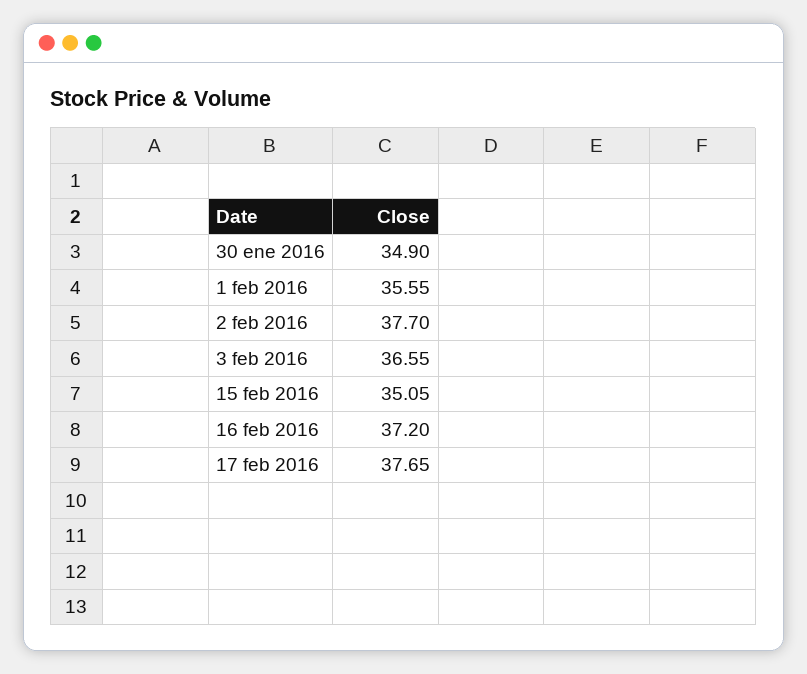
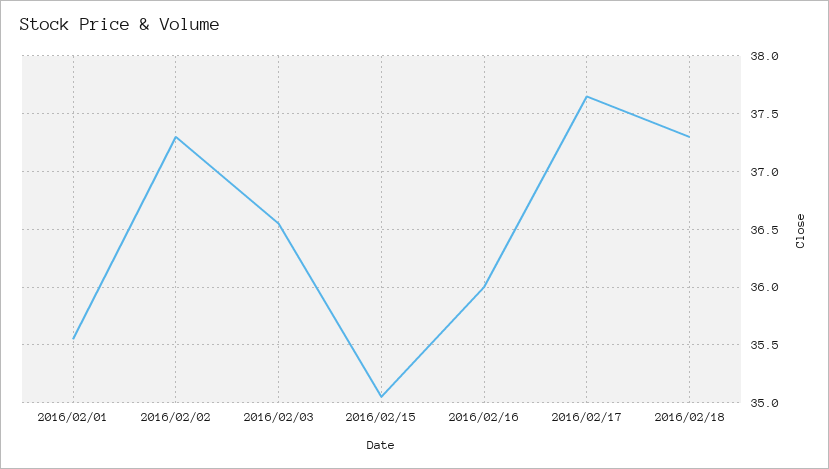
30 ene 2016: 34.9 -> none
2 feb 2016: 37.7 -> 37.3
16 feb 2016: 37.2 -> 36
2016/02/18: none -> 37.3

